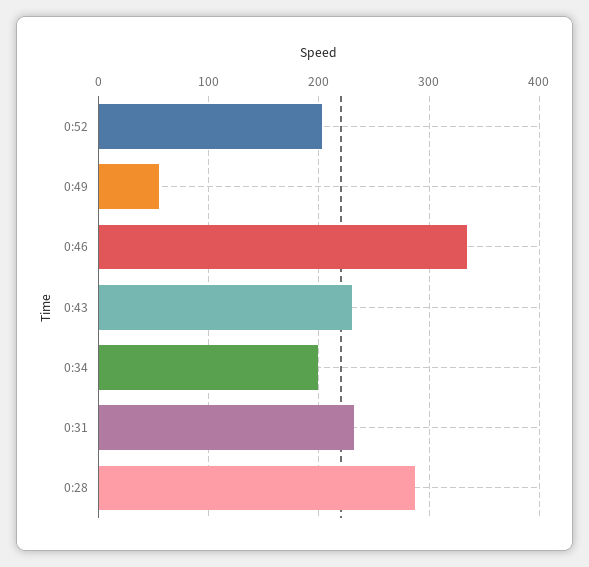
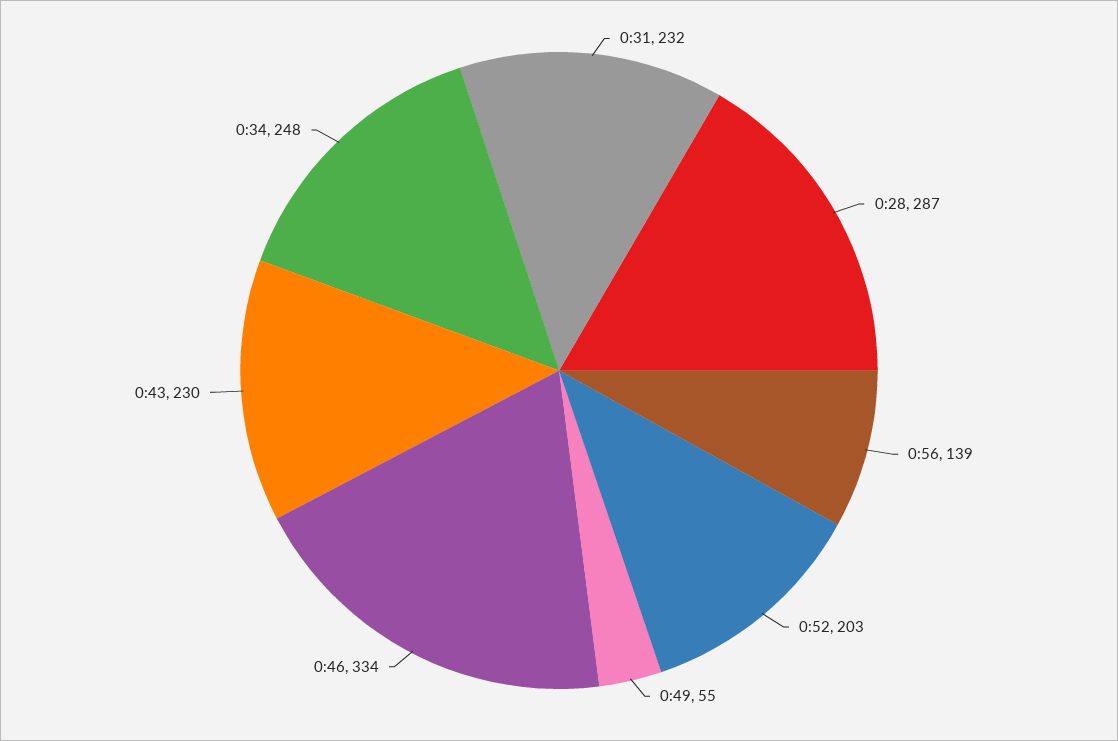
0:34: 200 -> 248
0:56: none -> 139

